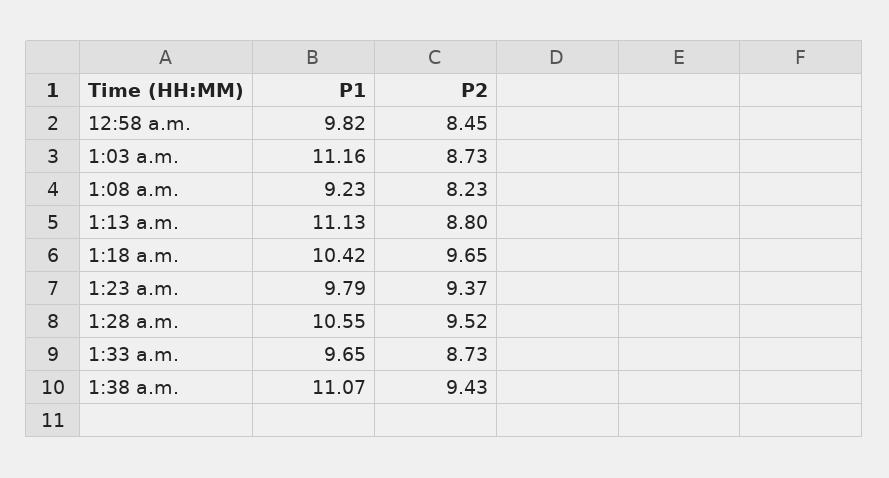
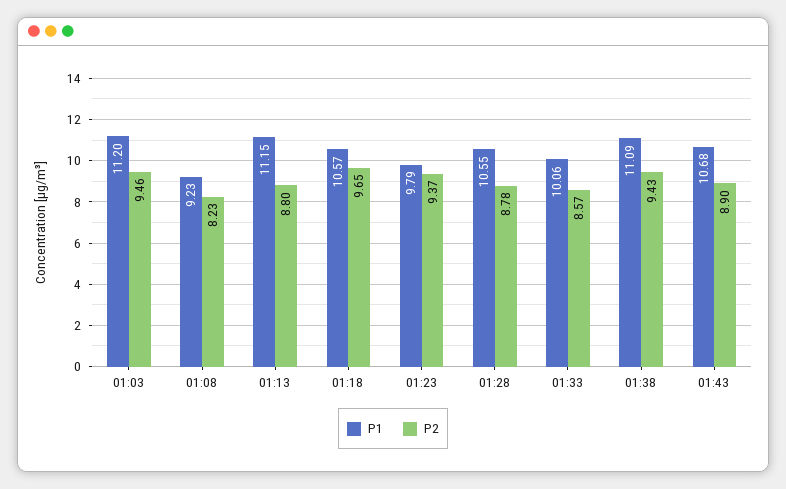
P1, 12:58 a.m.: 9.82 -> none
P2, 12:58 a.m.: 8.45 -> none
P1, 1:03 a.m.: 11.16 -> 11.2
P2, 1:03 a.m.: 8.73 -> 9.46
P1, 1:13 a.m.: 11.13 -> 11.15
P1, 1:18 a.m.: 10.42 -> 10.57
P2, 1:28 a.m.: 9.52 -> 8.78
P1, 1:33 a.m.: 9.65 -> 10.06
P2, 1:33 a.m.: 8.73 -> 8.57
P1, 1:38 a.m.: 11.07 -> 11.09
P1, 01:43: none -> 10.68
P2, 01:43: none -> 8.9

